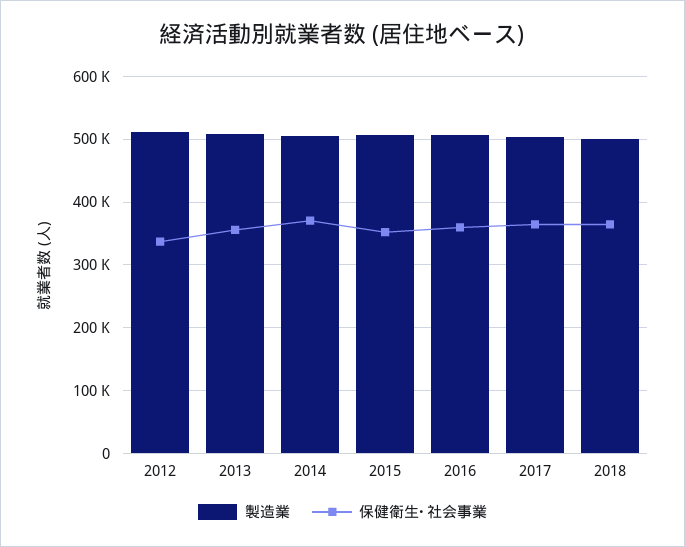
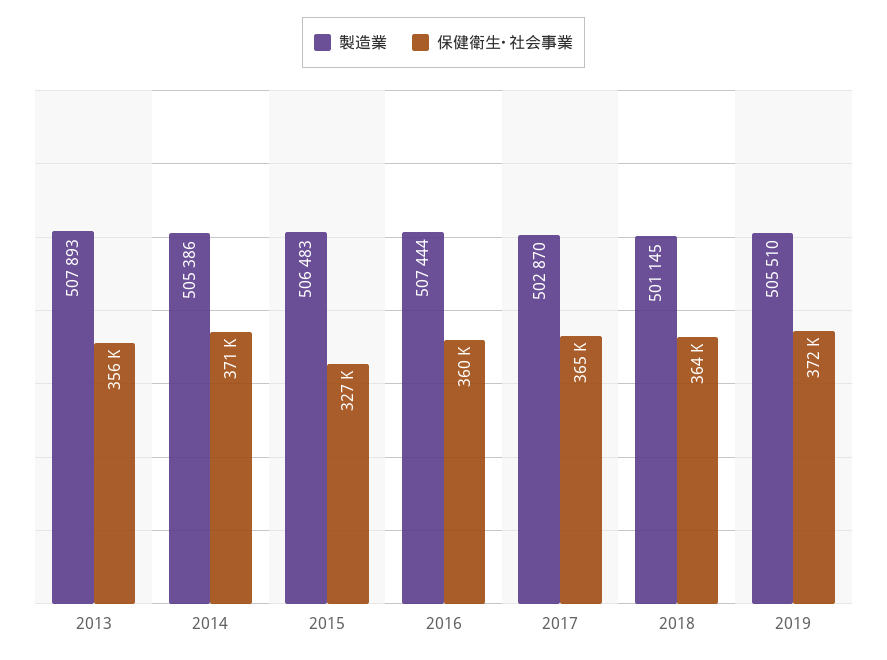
製造業, 2012: 510000 -> none
保健衛生･社会事業, 2012: 340000 -> none
保健衛生･社会事業, 2015: 350000 -> 327000
製造業, 2019: none -> 505510
保健衛生･社会事業, 2019: none -> 372000

